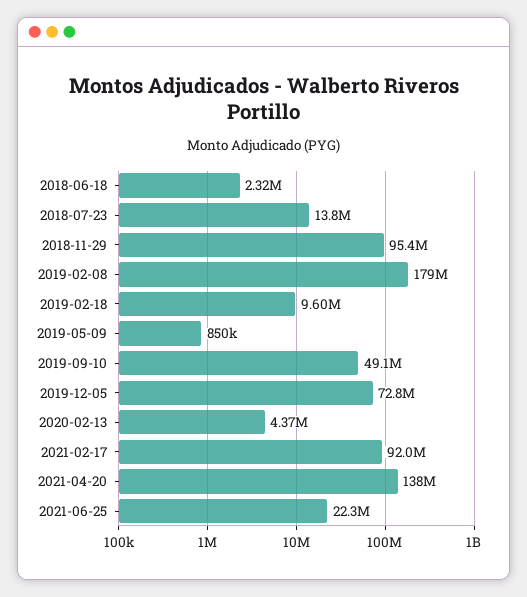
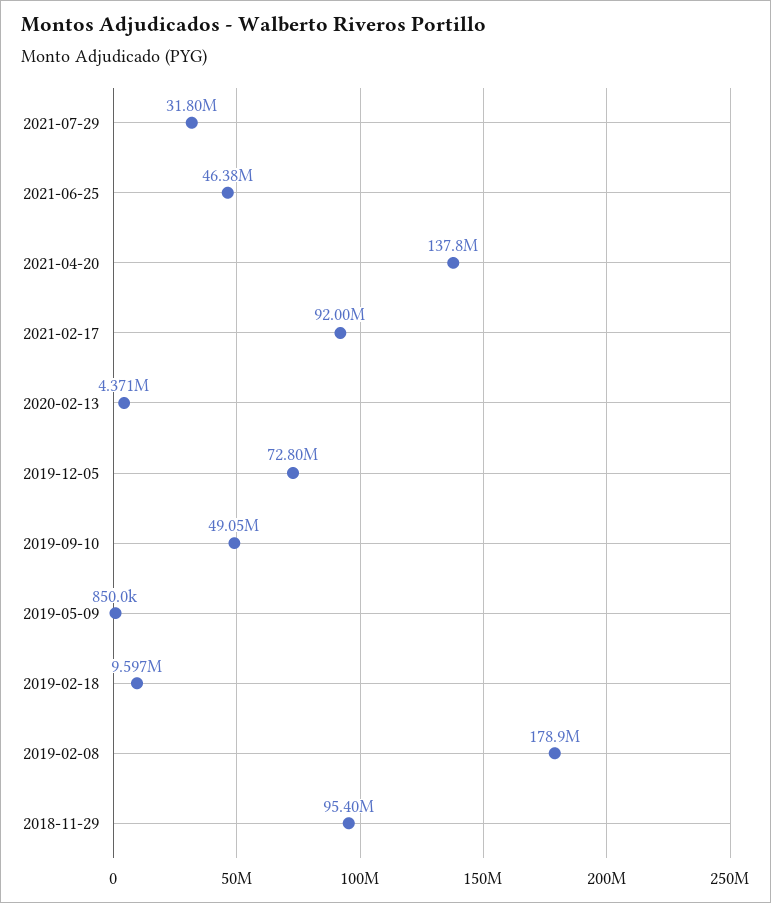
2018-06-18: 2320000 -> none
2018-07-23: 13800000 -> none
2021-06-25: 22300000 -> 46380000
2021-07-29: none -> 31800000

